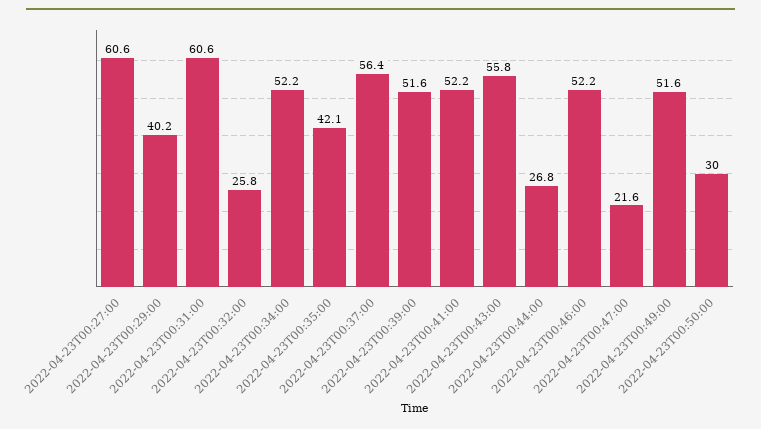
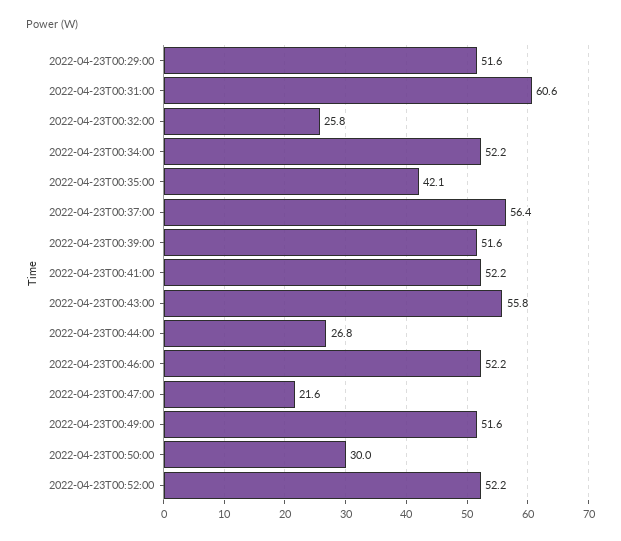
2022-04-23T00:27:00: 60.6 -> none
2022-04-23T00:29:00: 40.2 -> 51.6
2022-04-23T00:52:00: none -> 52.2

